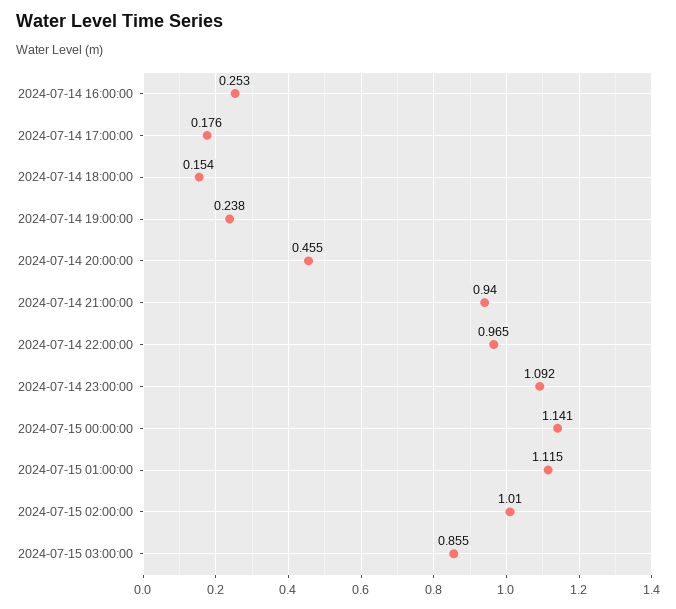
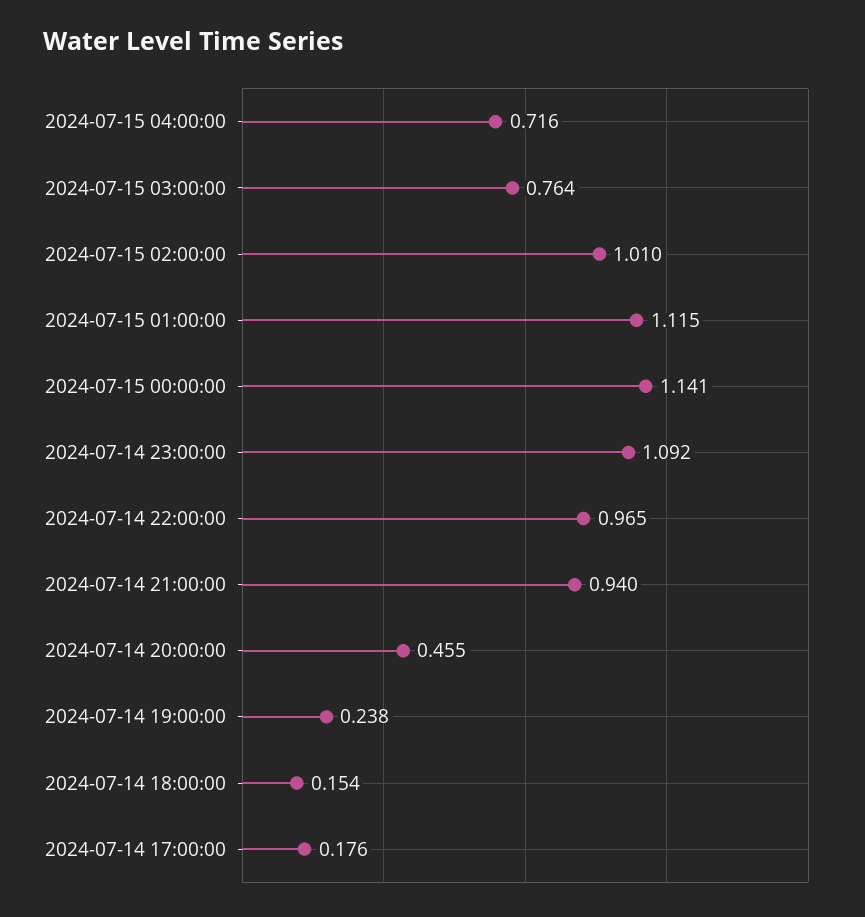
2024-07-14 16:00:00: 0.253 -> none
2024-07-15 03:00:00: 0.855 -> 0.764
2024-07-15 04:00:00: none -> 0.716

